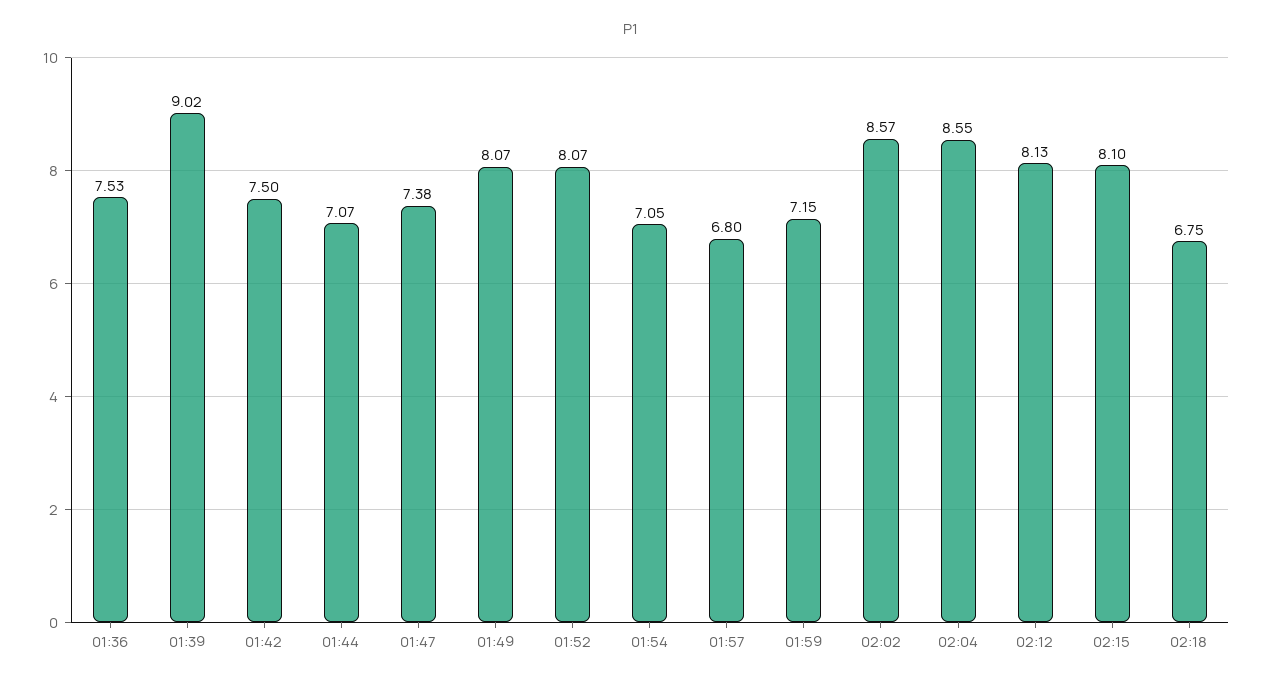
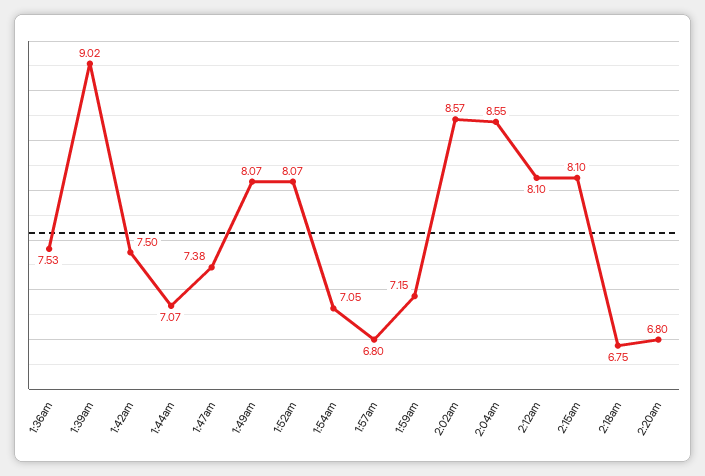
02:12: 8.13 -> 8.1
2:20am: none -> 6.8

